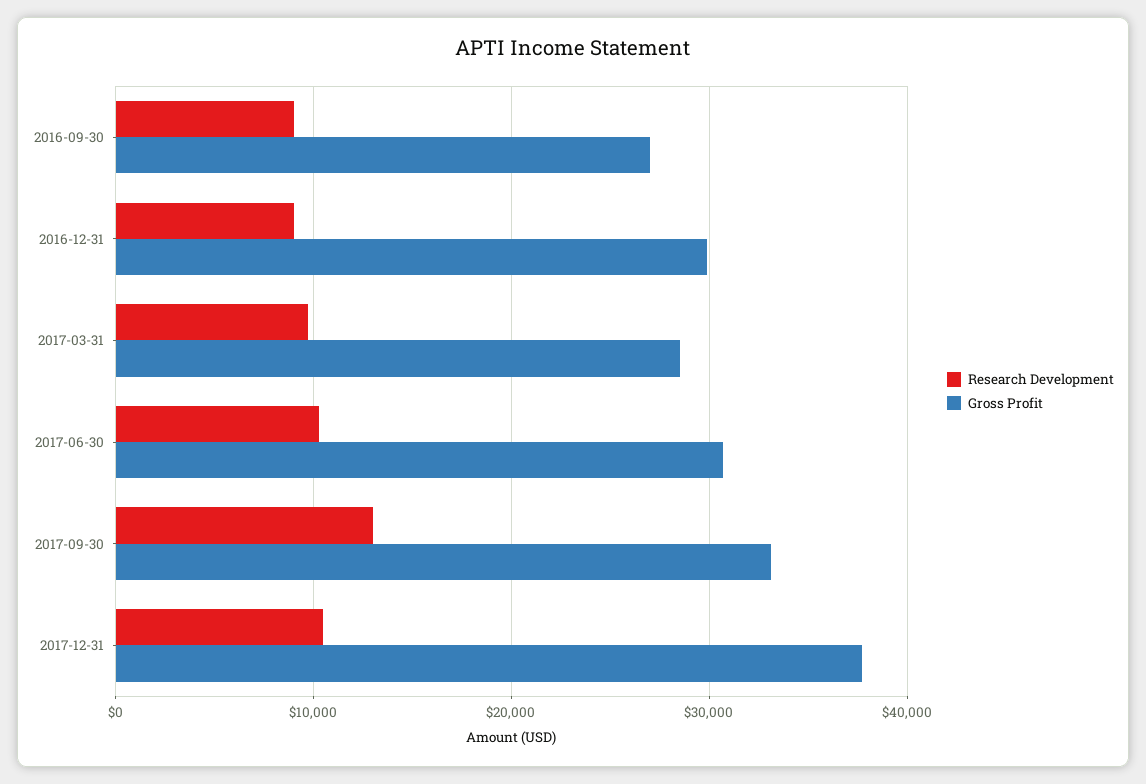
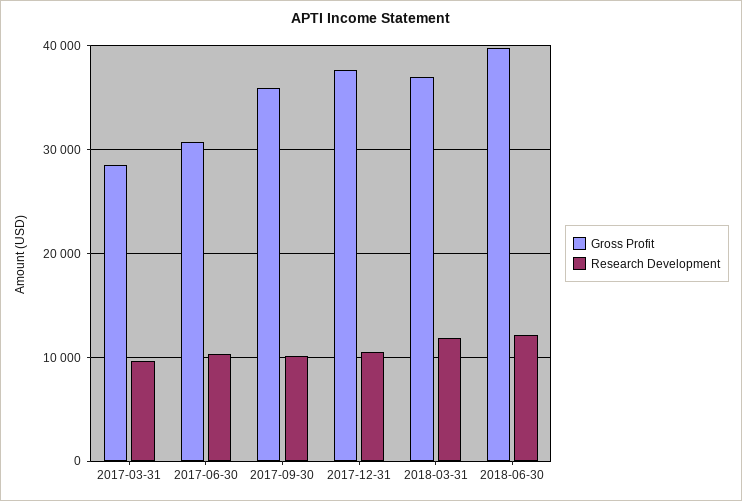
Research Development, 2016-09-30: 9000 -> none
Gross Profit, 2016-09-30: 27000 -> none
Research Development, 2016-12-31: 9000 -> none
Gross Profit, 2016-12-31: 30000 -> none
Research Development, 2017-09-30: 13000 -> 10000
Gross Profit, 2017-09-30: 33000 -> 36000
Gross Profit, 2018-03-31: none -> 37000
Research Development, 2018-03-31: none -> 12000
Gross Profit, 2018-06-30: none -> 40000
Research Development, 2018-06-30: none -> 12000

